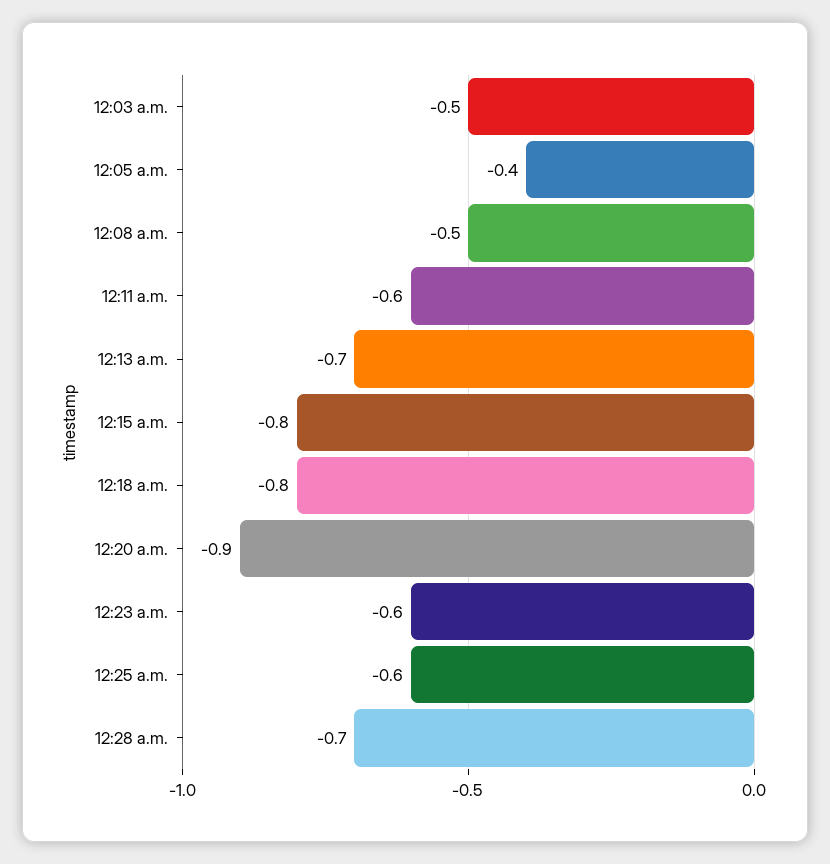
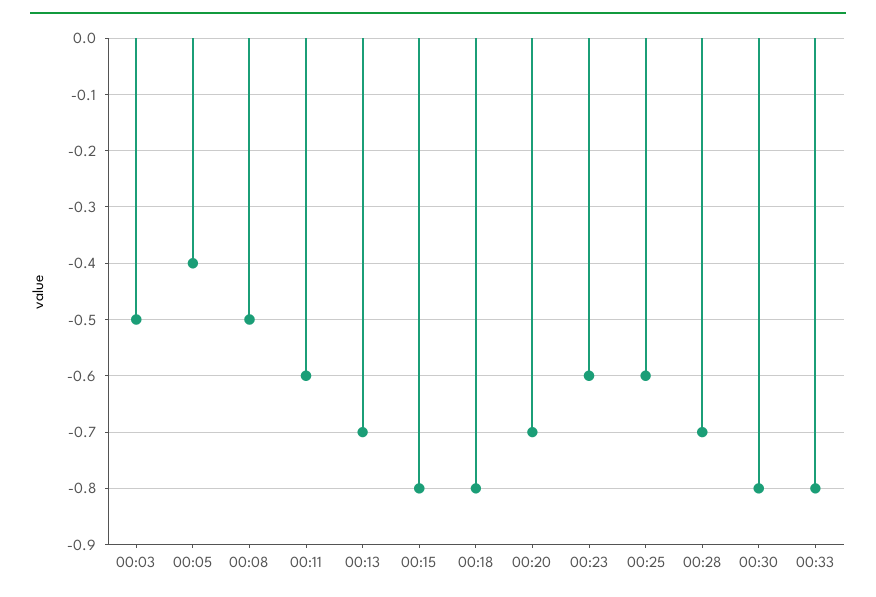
12:20 a.m.: -0.9 -> -0.7
00:30: none -> -0.8
00:33: none -> -0.8

